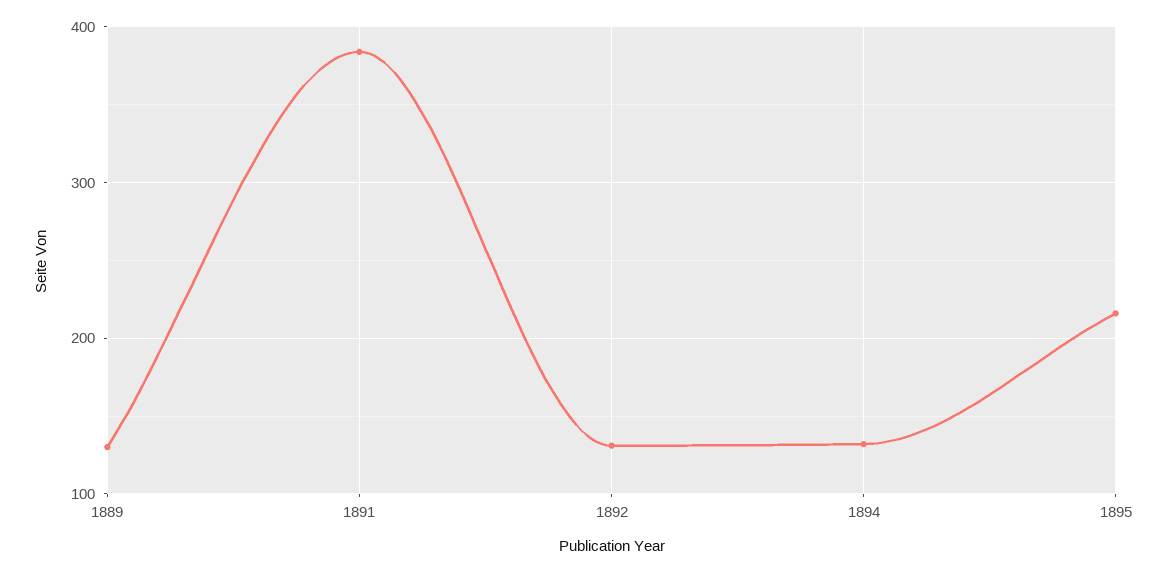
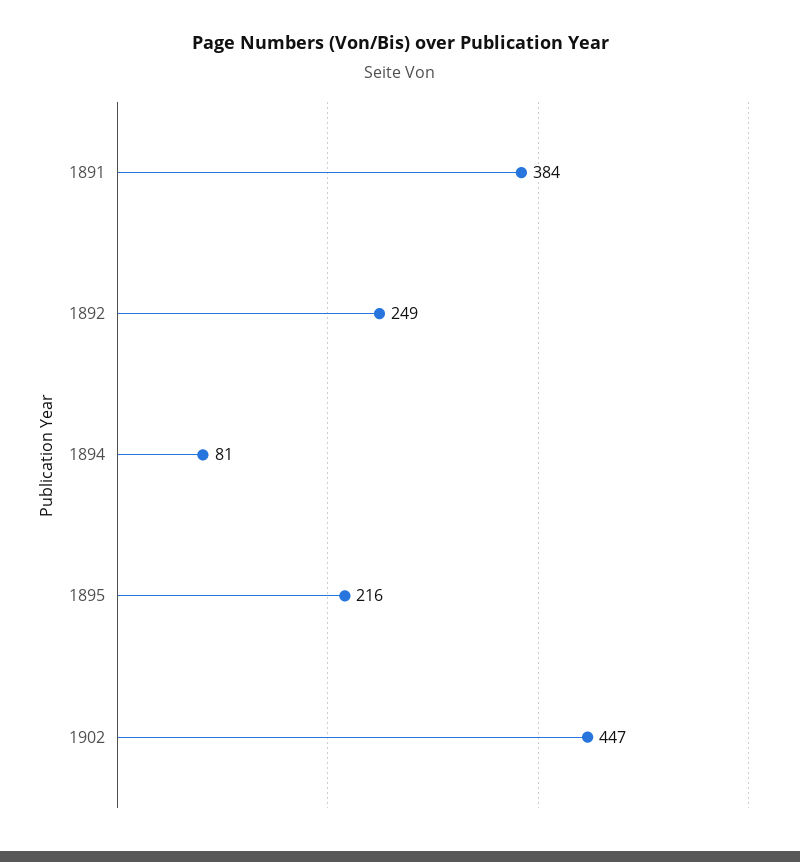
1889: 130 -> none
1892: 130 -> 249
1894: 130 -> 81
1902: none -> 447

